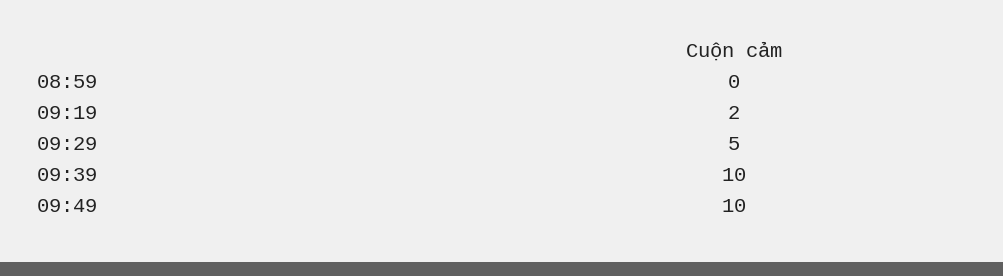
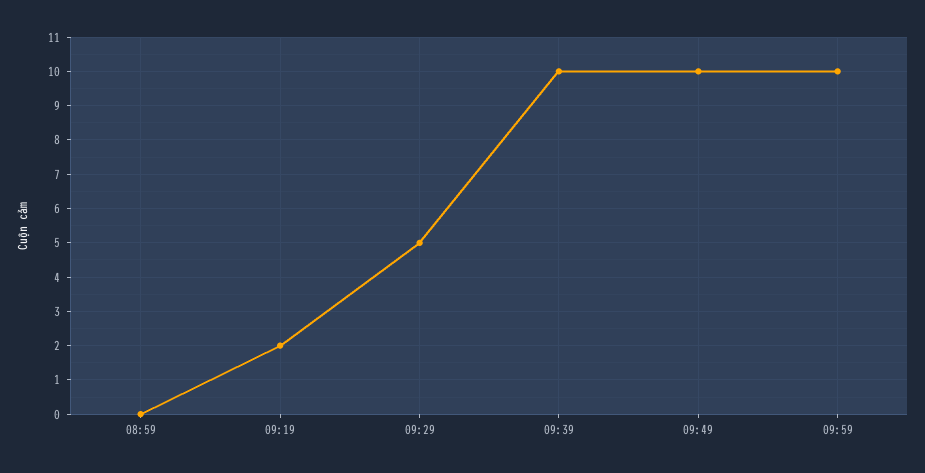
09:59: none -> 10

